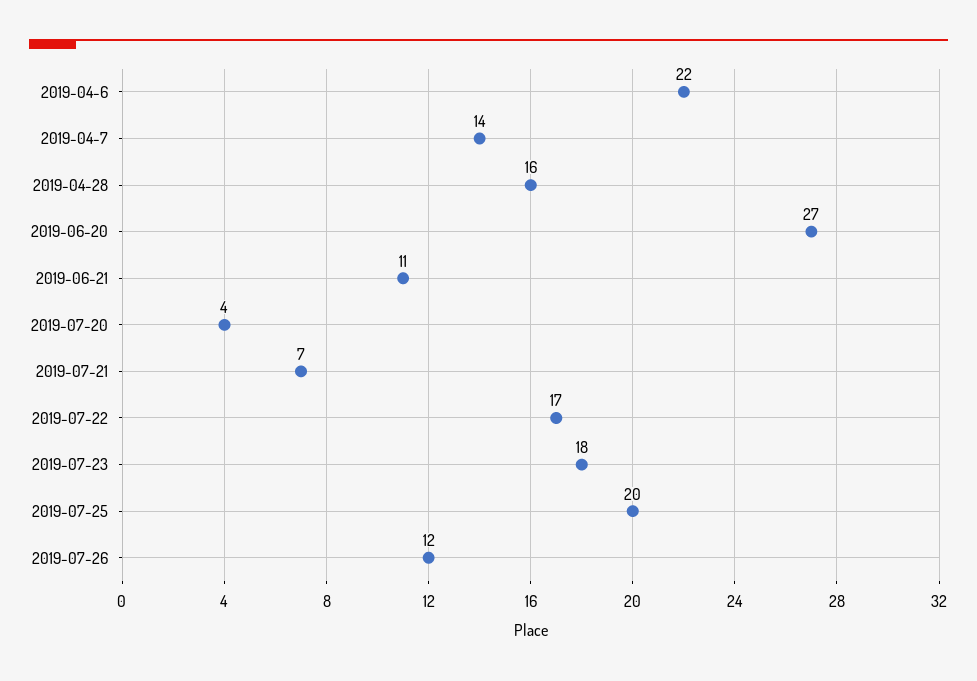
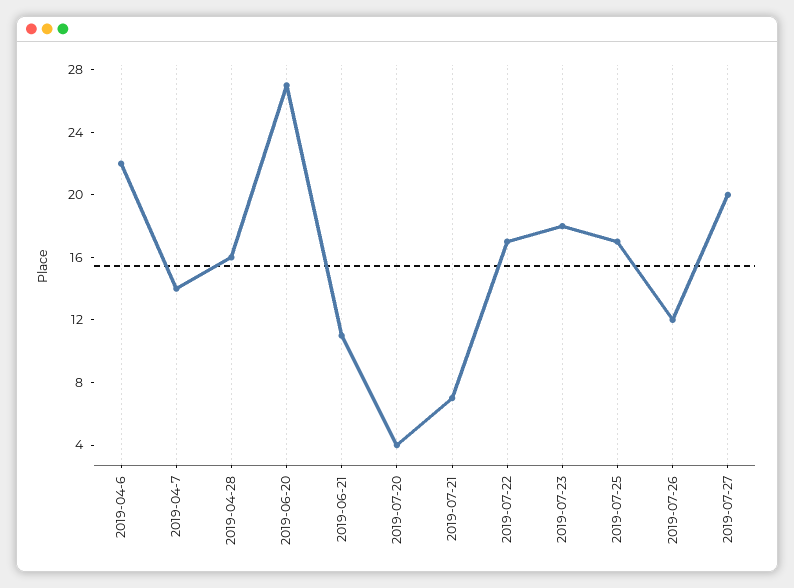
2019-07-25: 20 -> 17
2019-07-27: none -> 20

